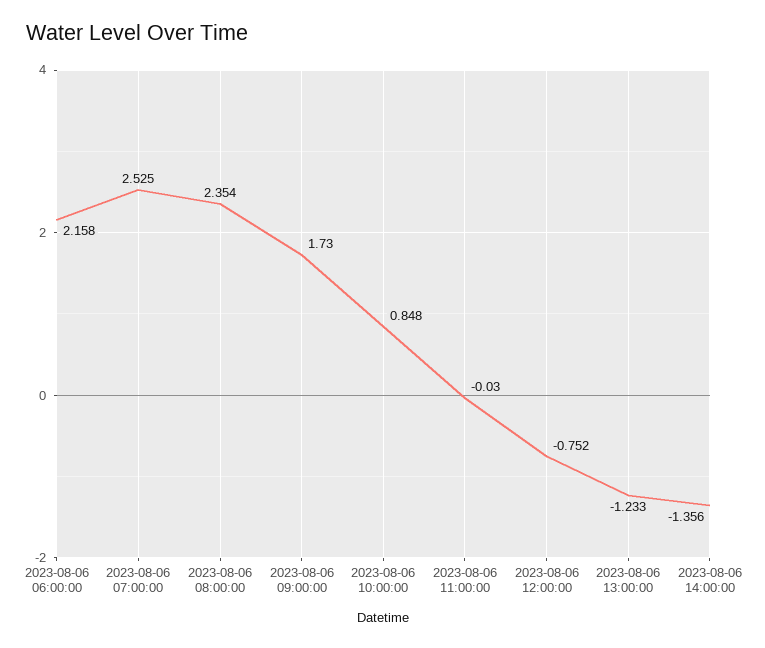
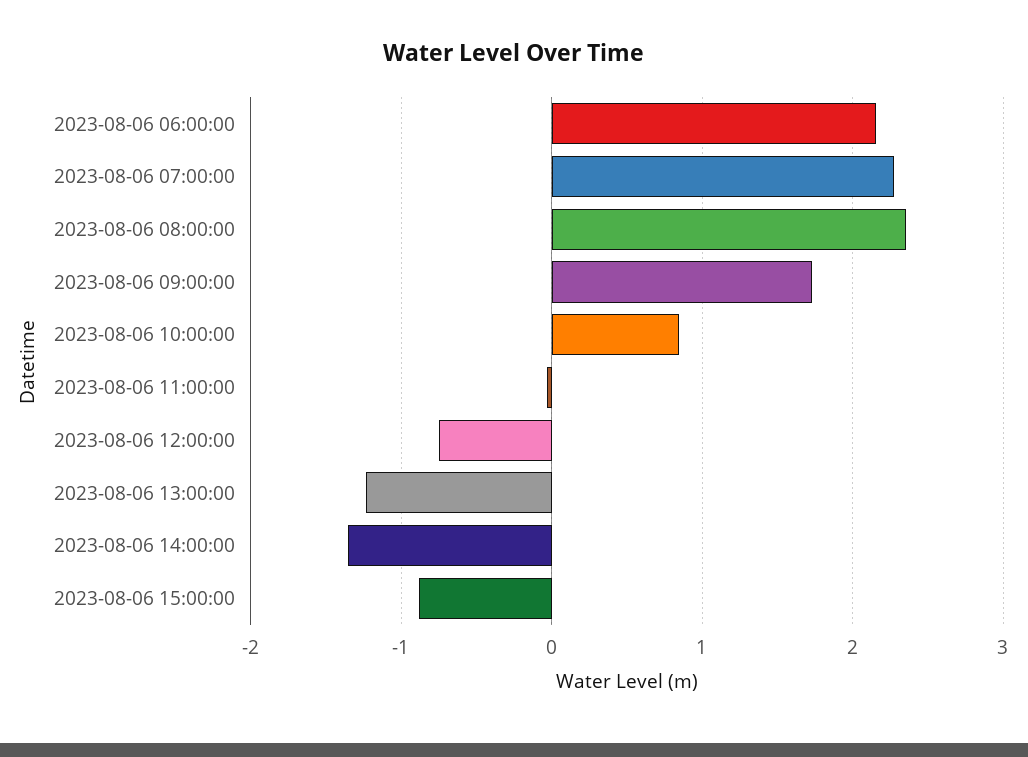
2023-08-06 07:00:00: 2.525 -> 2.3
2023-08-06 15:00:00: none -> -0.9

